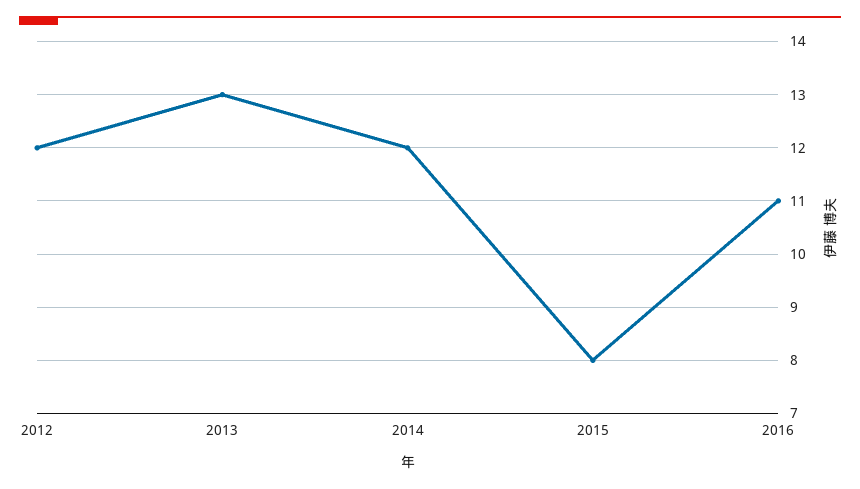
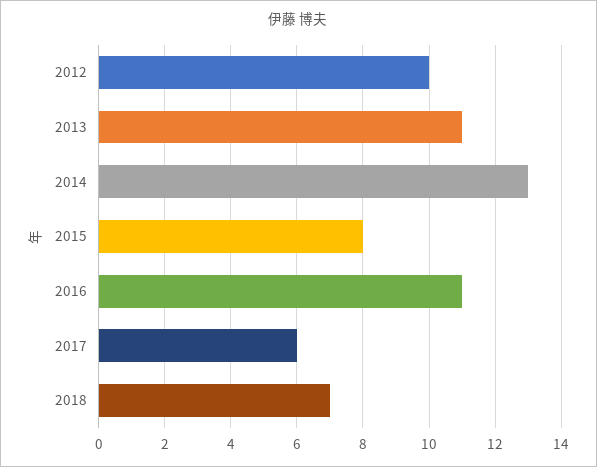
2012: 12 -> 10
2013: 13 -> 11
2014: 12 -> 13
2017: none -> 6
2018: none -> 7

